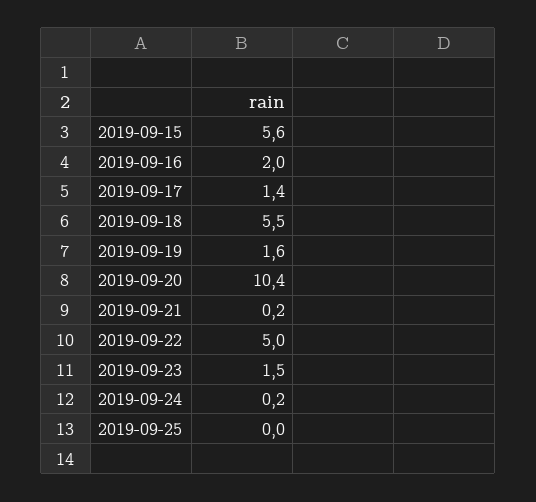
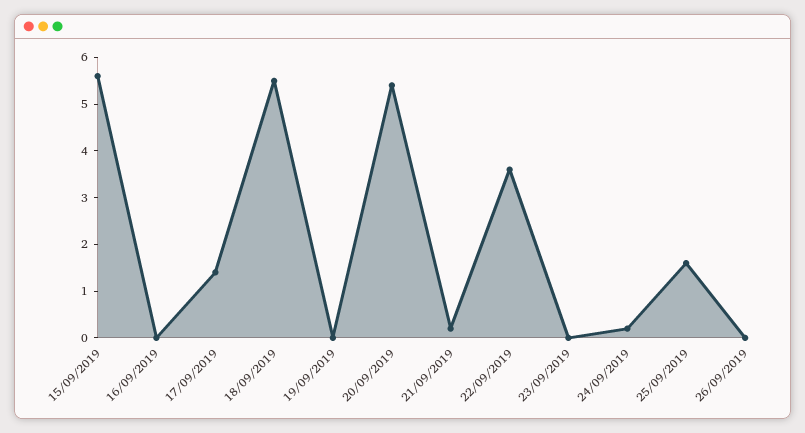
2019-09-16: 2 -> 0
2019-09-19: 1.6 -> 0
2019-09-20: 10.4 -> 5.5
2019-09-22: 5 -> 3.5
2019-09-23: 1.5 -> 0
2019-09-25: 0 -> 1.5
26/09/2019: none -> 0

